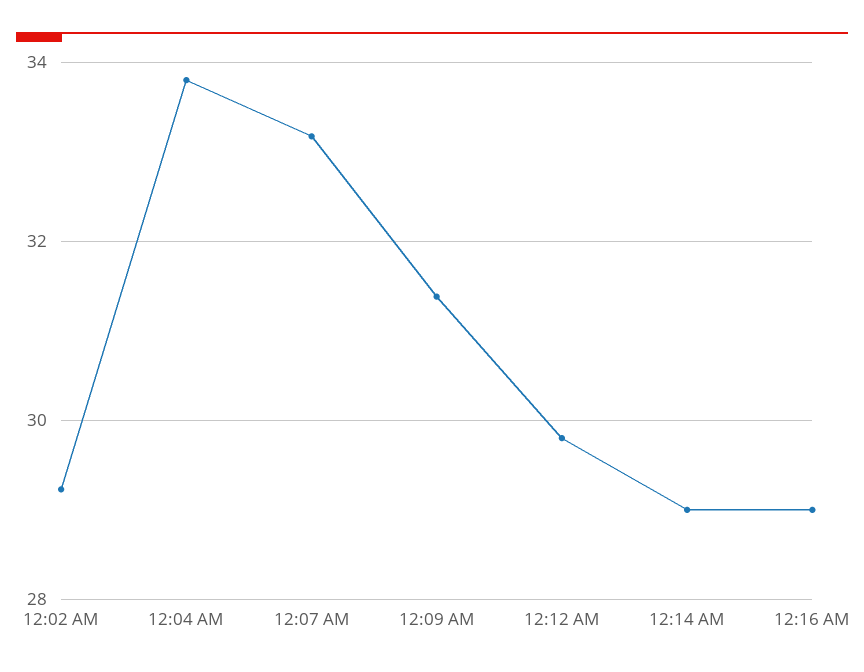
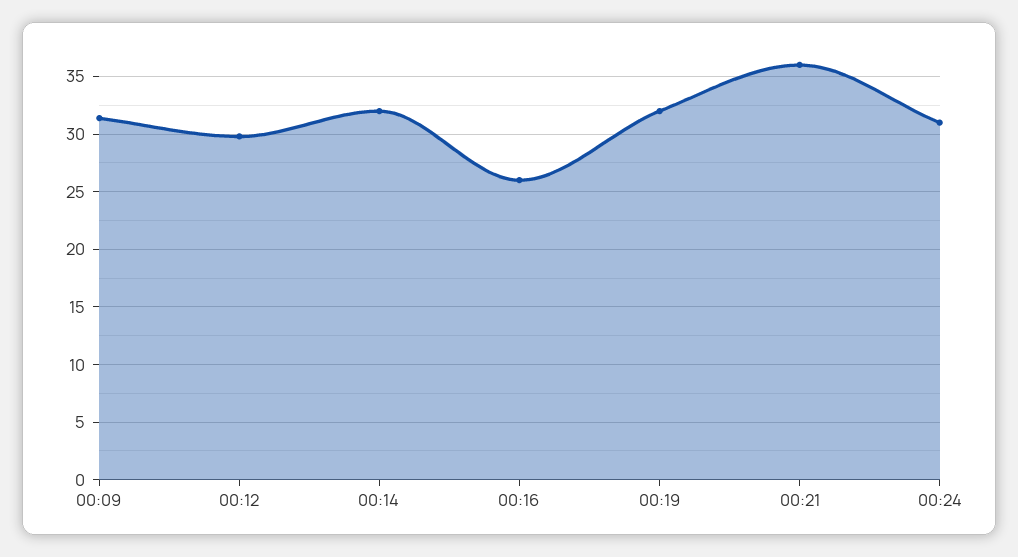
12:02 AM: 29.2 -> none
12:04 AM: 33.8 -> none
12:07 AM: 33.2 -> none
12:14 AM: 29 -> 32
12:16 AM: 29 -> 26
00:19: none -> 32
00:21: none -> 36
00:24: none -> 31

